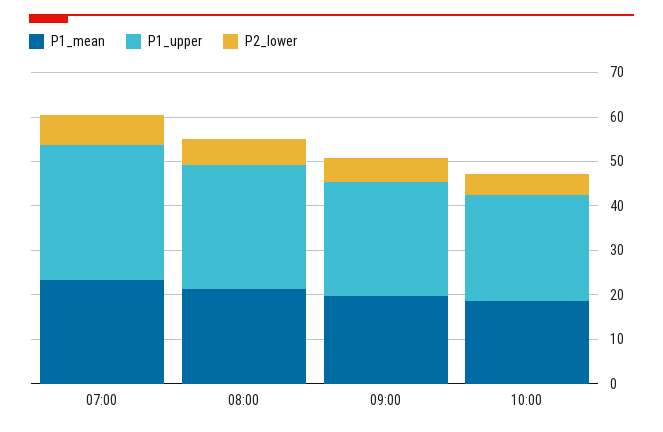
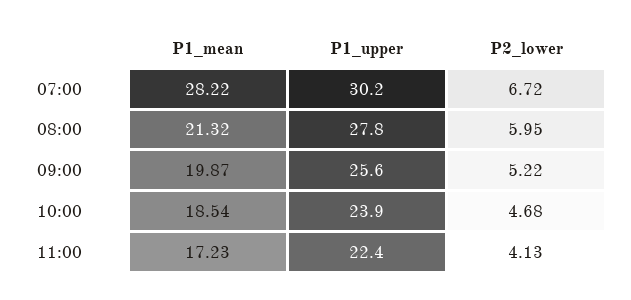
P1_mean, 07:00: 24 -> 28.22
P1_mean, 11:00: none -> 17.23
P1_upper, 11:00: none -> 22.4
P2_lower, 11:00: none -> 4.13

